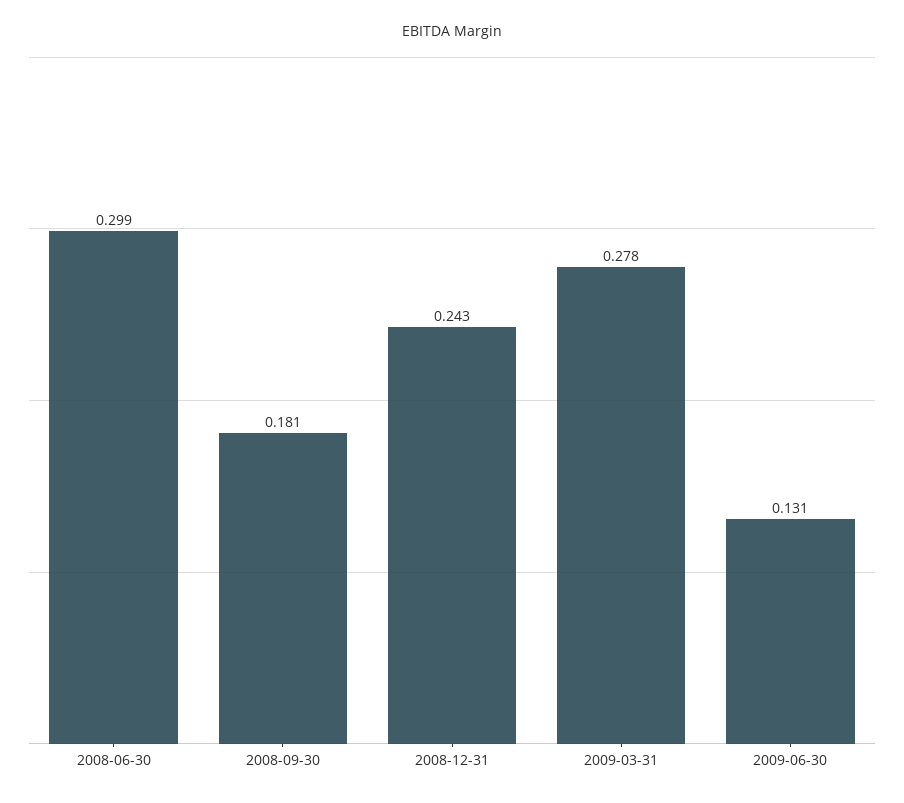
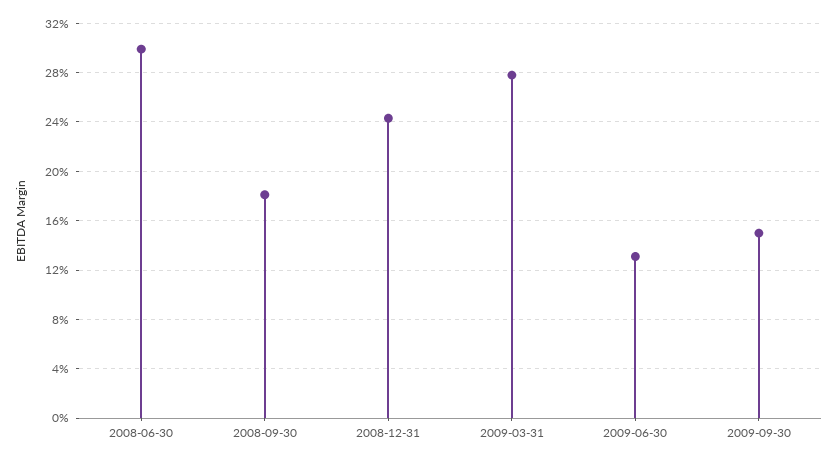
2009-09-30: none -> 0.15

